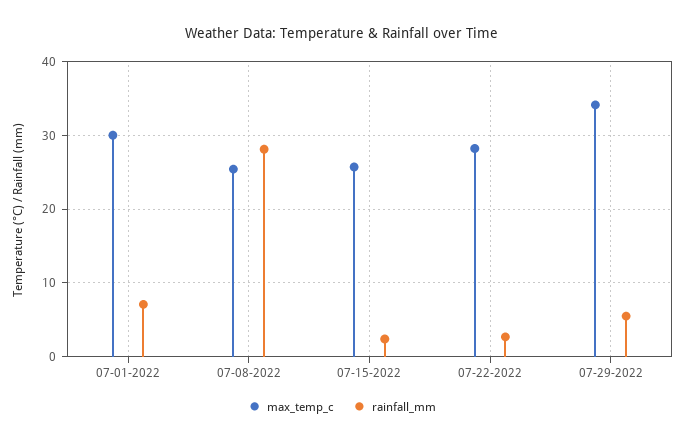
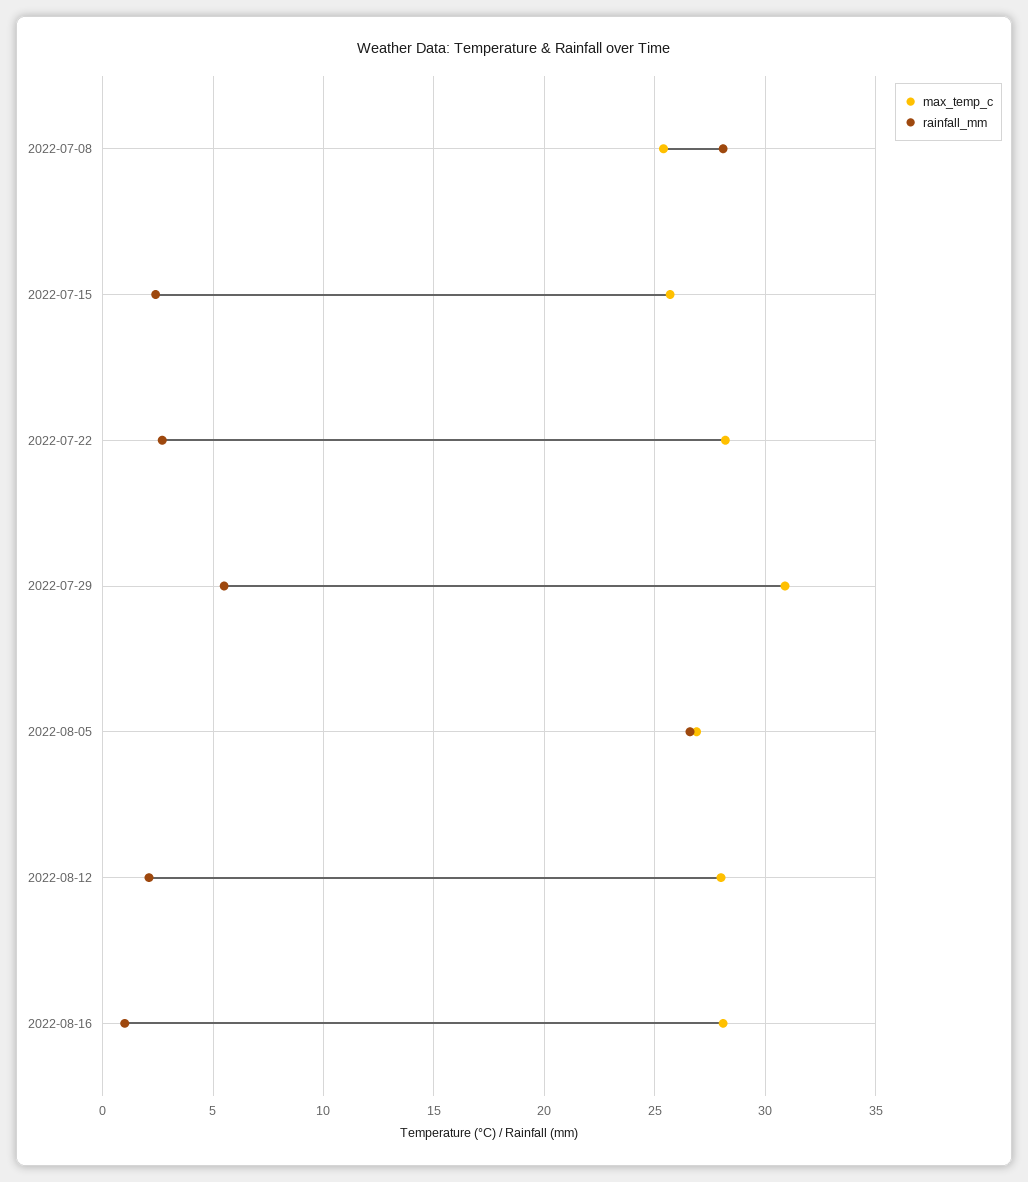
max_temp_c, 07-01-2022: 30 -> none
rainfall_mm, 07-01-2022: 7 -> none
max_temp_c, 07-29-2022: 34 -> 31
max_temp_c, 2022-08-05: none -> 27
rainfall_mm, 2022-08-05: none -> 26.5
max_temp_c, 2022-08-12: none -> 28
rainfall_mm, 2022-08-12: none -> 2
max_temp_c, 2022-08-16: none -> 28
rainfall_mm, 2022-08-16: none -> 1

